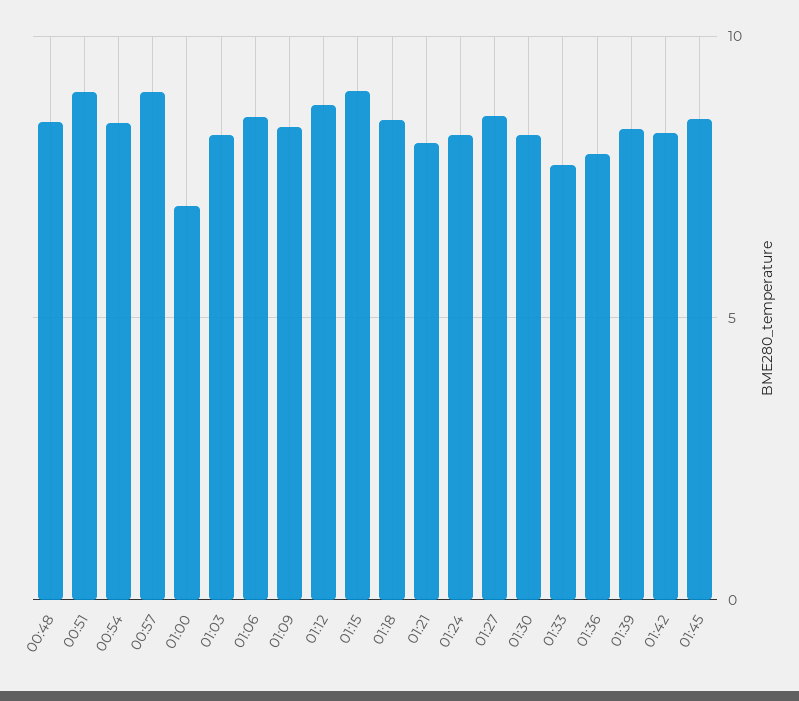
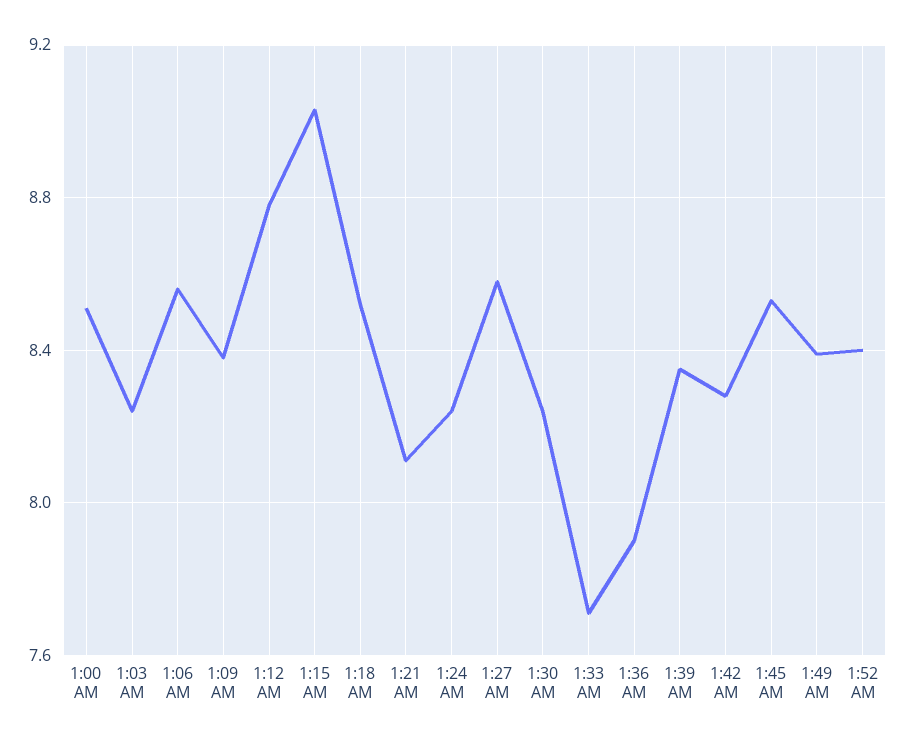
00:48: 8.5 -> none
00:51: 9 -> none
00:54: 8.5 -> none
00:57: 9 -> none
01:00: 7 -> 8.5
1:49 AM: none -> 8.4
1:52 AM: none -> 8.4

